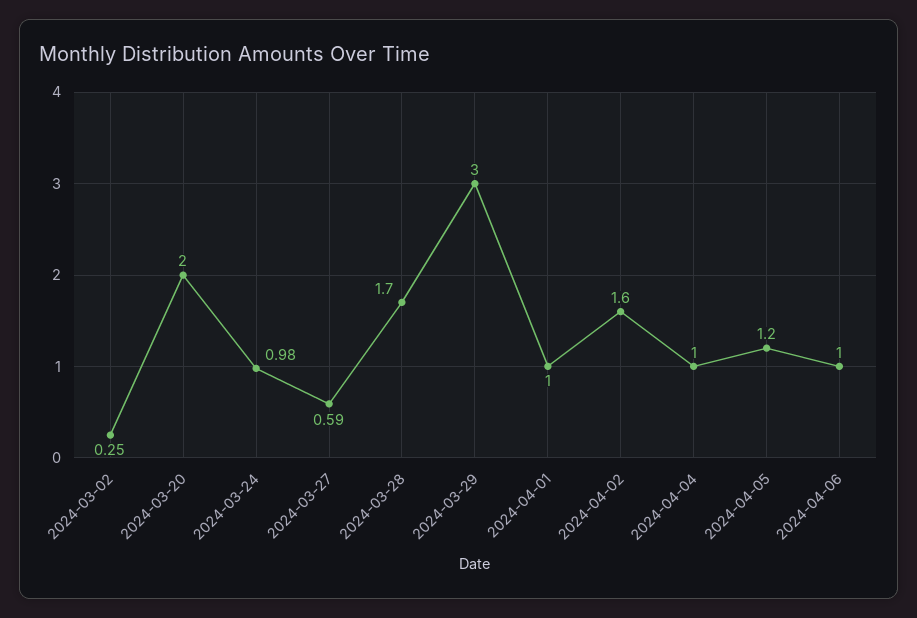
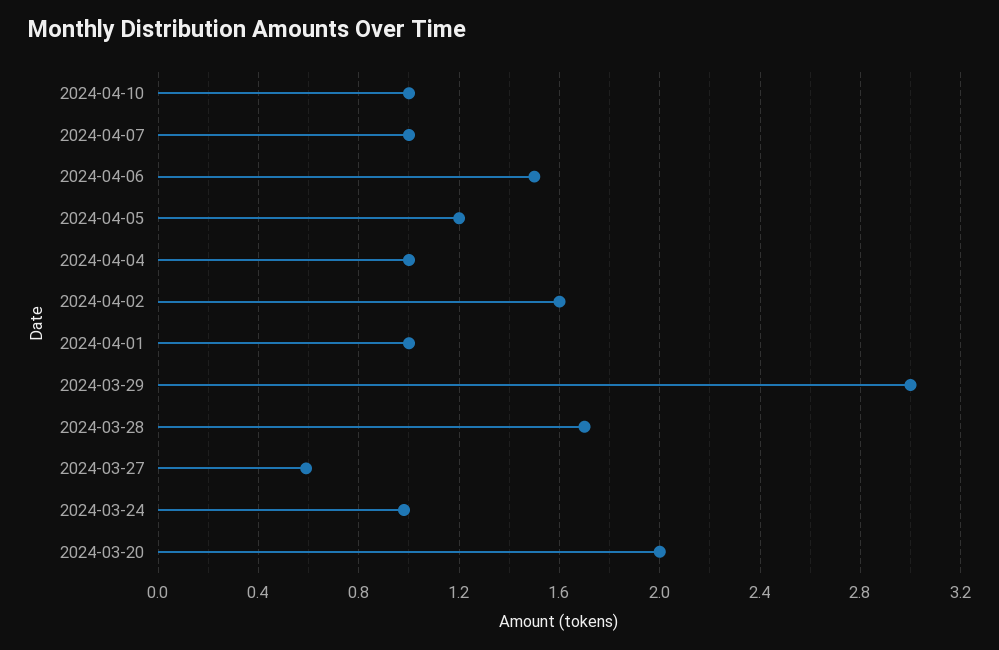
2024-03-02: 0.25 -> none
2024-04-06: 1 -> 1.5
2024-04-10: none -> 1
2024-04-07: none -> 1

